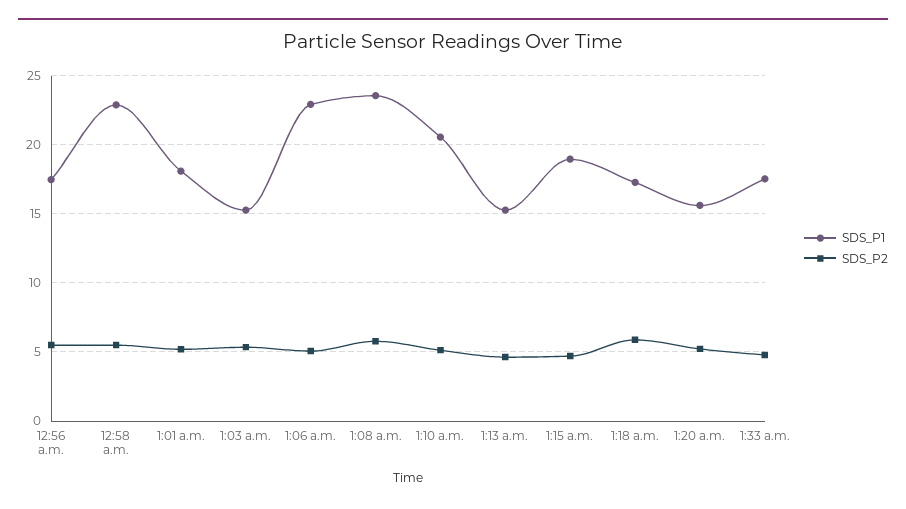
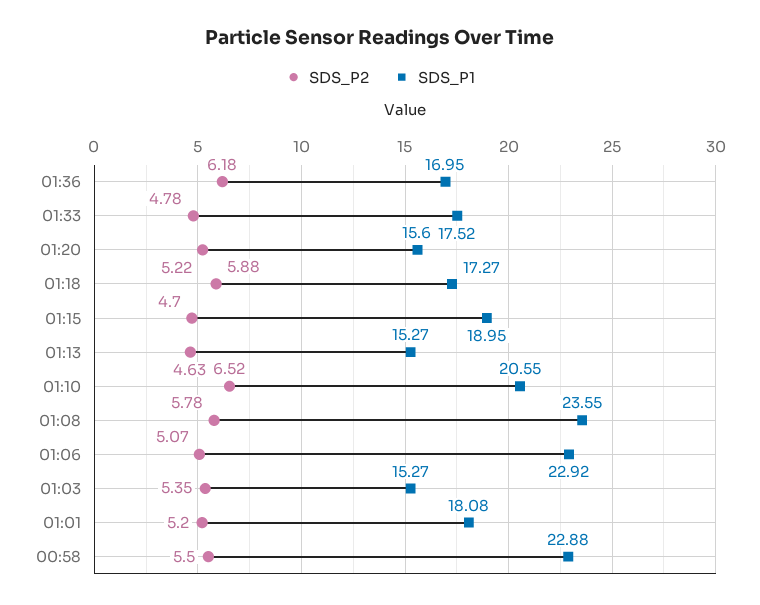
SDS_P1, 12:56 a.m.: 17.5 -> none
SDS_P2, 12:56 a.m.: 5.5 -> none
SDS_P2, 1:10 a.m.: 5 -> 6.52
SDS_P2, 01:36: none -> 6.18
SDS_P1, 01:36: none -> 16.95

